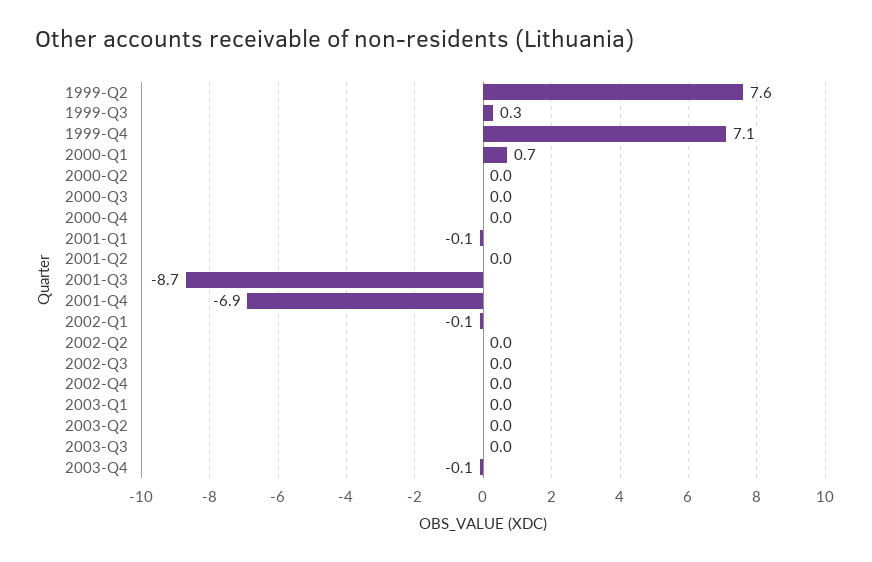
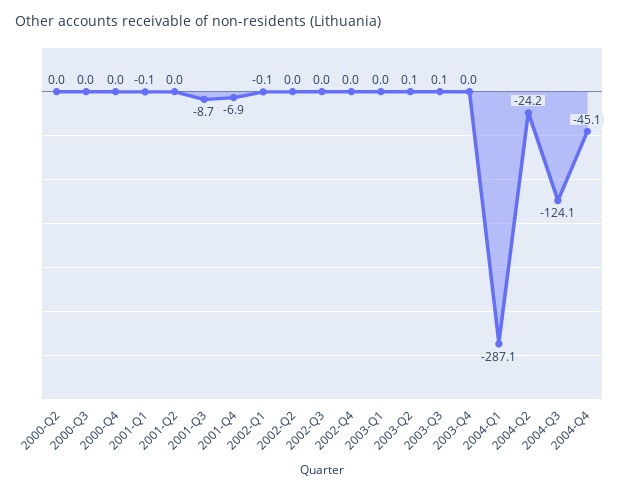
1999-Q2: 7.6 -> none
1999-Q3: 0.3 -> none
1999-Q4: 7.1 -> none
2000-Q1: 0.7 -> none
2003-Q2: 0 -> 0.1
2003-Q3: 0 -> 0.1
2003-Q4: -0.1 -> 0
2004-Q1: none -> -287.1
2004-Q2: none -> -24.2
2004-Q3: none -> -124.1
2004-Q4: none -> -45.1

